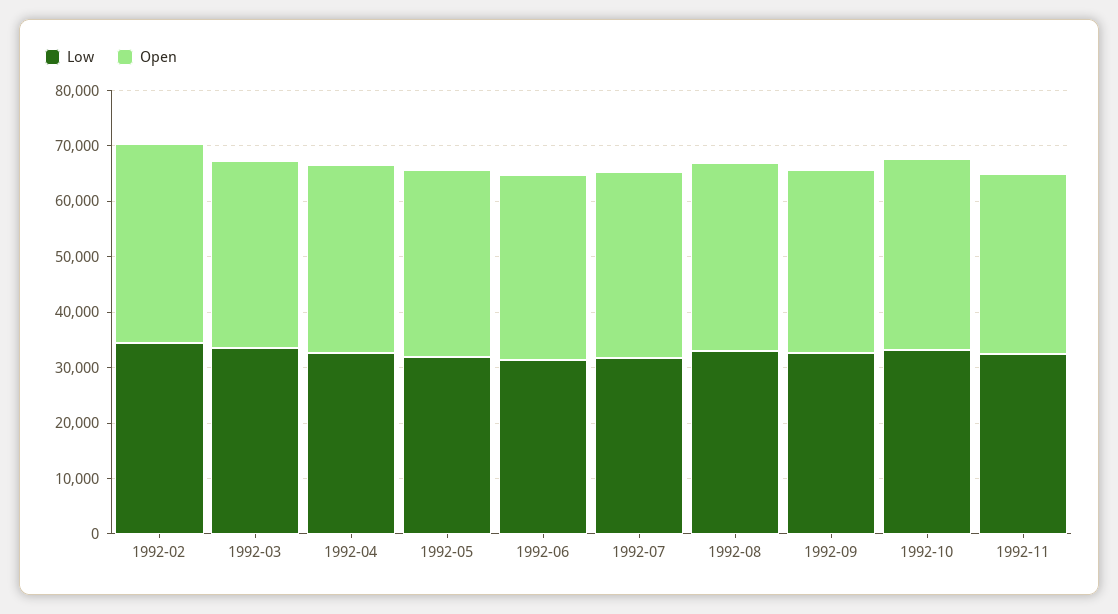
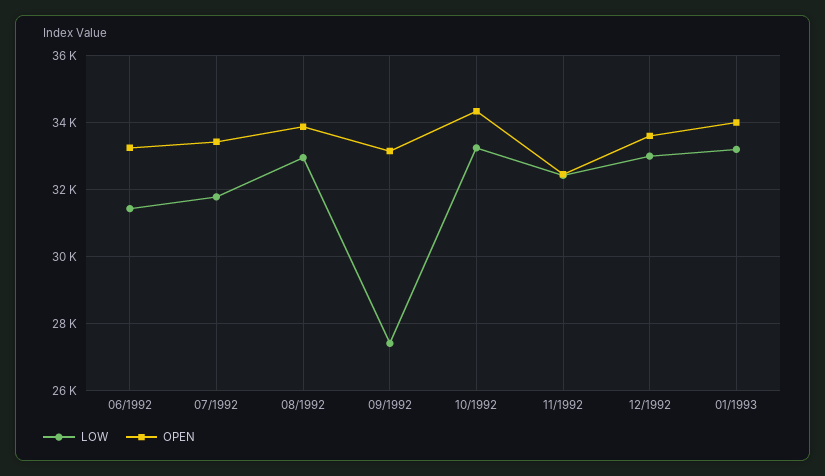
Low, 1992-02: 34000 -> none
Open, 1992-02: 36000 -> none
Low, 1992-03: 34000 -> none
Open, 1992-03: 34000 -> none
Low, 1992-04: 32000 -> none
Open, 1992-04: 34000 -> none
Low, 1992-05: 32000 -> none
Open, 1992-05: 34000 -> none
Low, 1992-09: 32000 -> 27400
Low, 12/1992: none -> 33000
Open, 12/1992: none -> 33600
Low, 01/1993: none -> 33200
Open, 01/1993: none -> 34000

